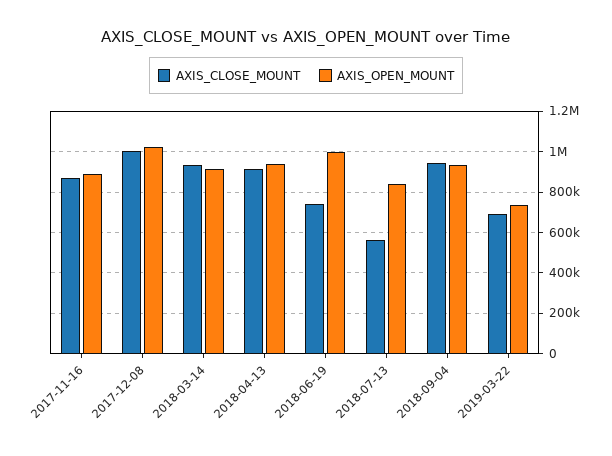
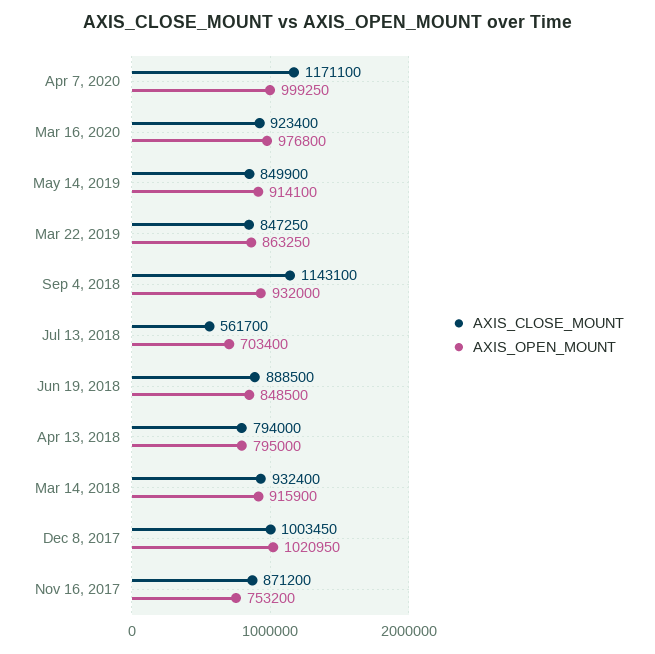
AXIS_OPEN_MOUNT, 2017-11-16: 900000 -> 753200
AXIS_CLOSE_MOUNT, 2018-04-13: 900000 -> 794000
AXIS_OPEN_MOUNT, 2018-04-13: 950000 -> 795000
AXIS_CLOSE_MOUNT, 2018-06-19: 750000 -> 888500
AXIS_OPEN_MOUNT, 2018-06-19: 1000000 -> 848500
AXIS_OPEN_MOUNT, 2018-07-13: 850000 -> 703400
AXIS_CLOSE_MOUNT, 2018-09-04: 950000 -> 1143100
AXIS_CLOSE_MOUNT, 2019-03-22: 700000 -> 847250
AXIS_OPEN_MOUNT, 2019-03-22: 750000 -> 863250
AXIS_CLOSE_MOUNT, Apr 7, 2020: none -> 1171100
AXIS_OPEN_MOUNT, Apr 7, 2020: none -> 999250
AXIS_CLOSE_MOUNT, Mar 16, 2020: none -> 923400
AXIS_OPEN_MOUNT, Mar 16, 2020: none -> 976800
AXIS_CLOSE_MOUNT, May 14, 2019: none -> 849900
AXIS_OPEN_MOUNT, May 14, 2019: none -> 914100

